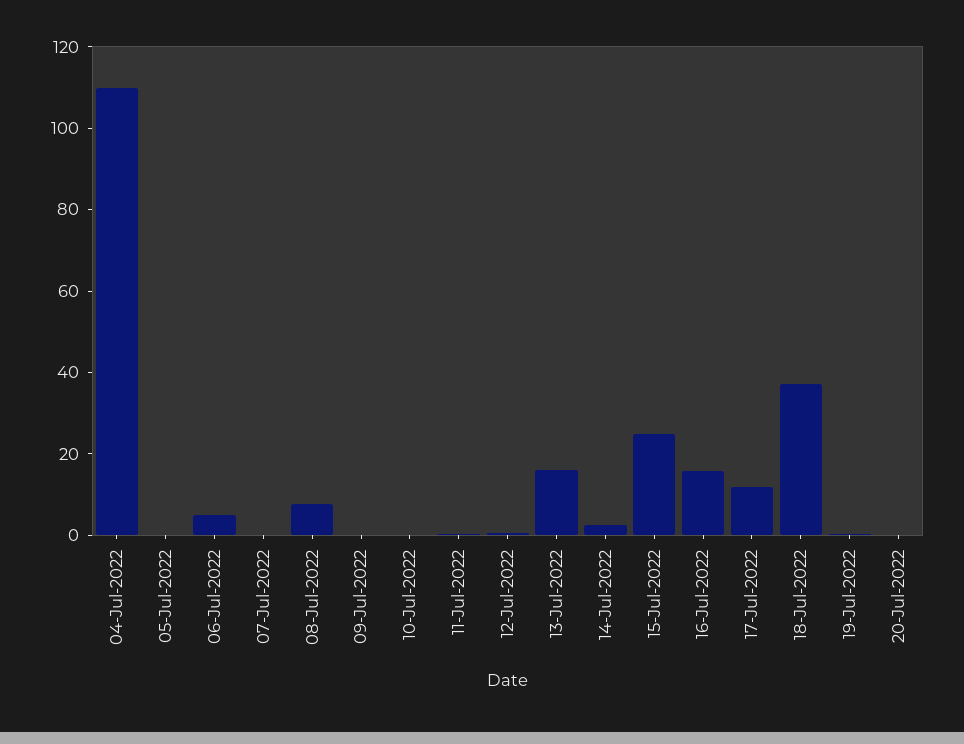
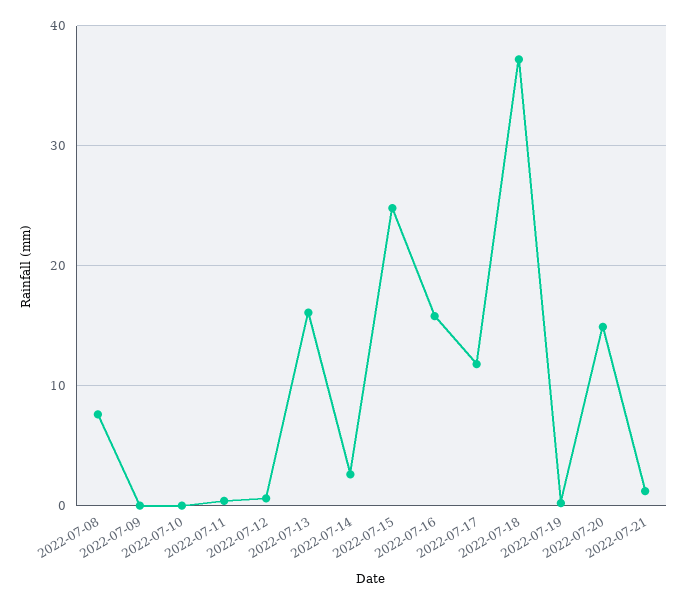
04-Jul-2022: 110 -> none
05-Jul-2022: 0 -> none
06-Jul-2022: 5 -> none
07-Jul-2022: 0 -> none
20-Jul-2022: 0 -> 15
2022-07-21: none -> 1

